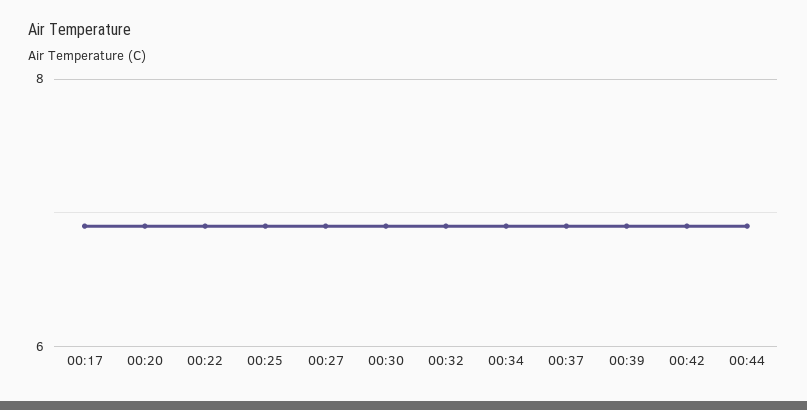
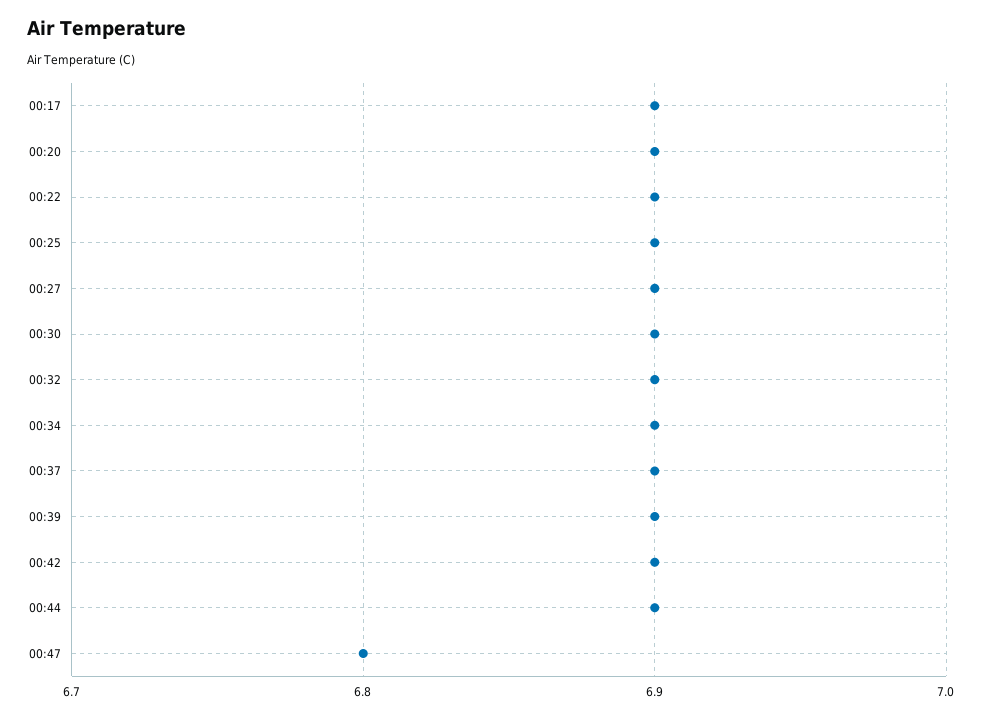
00:47: none -> 6.8

